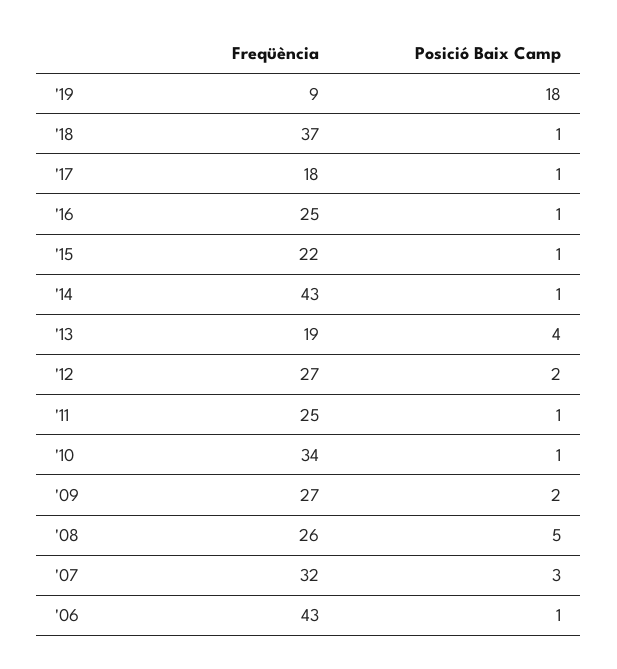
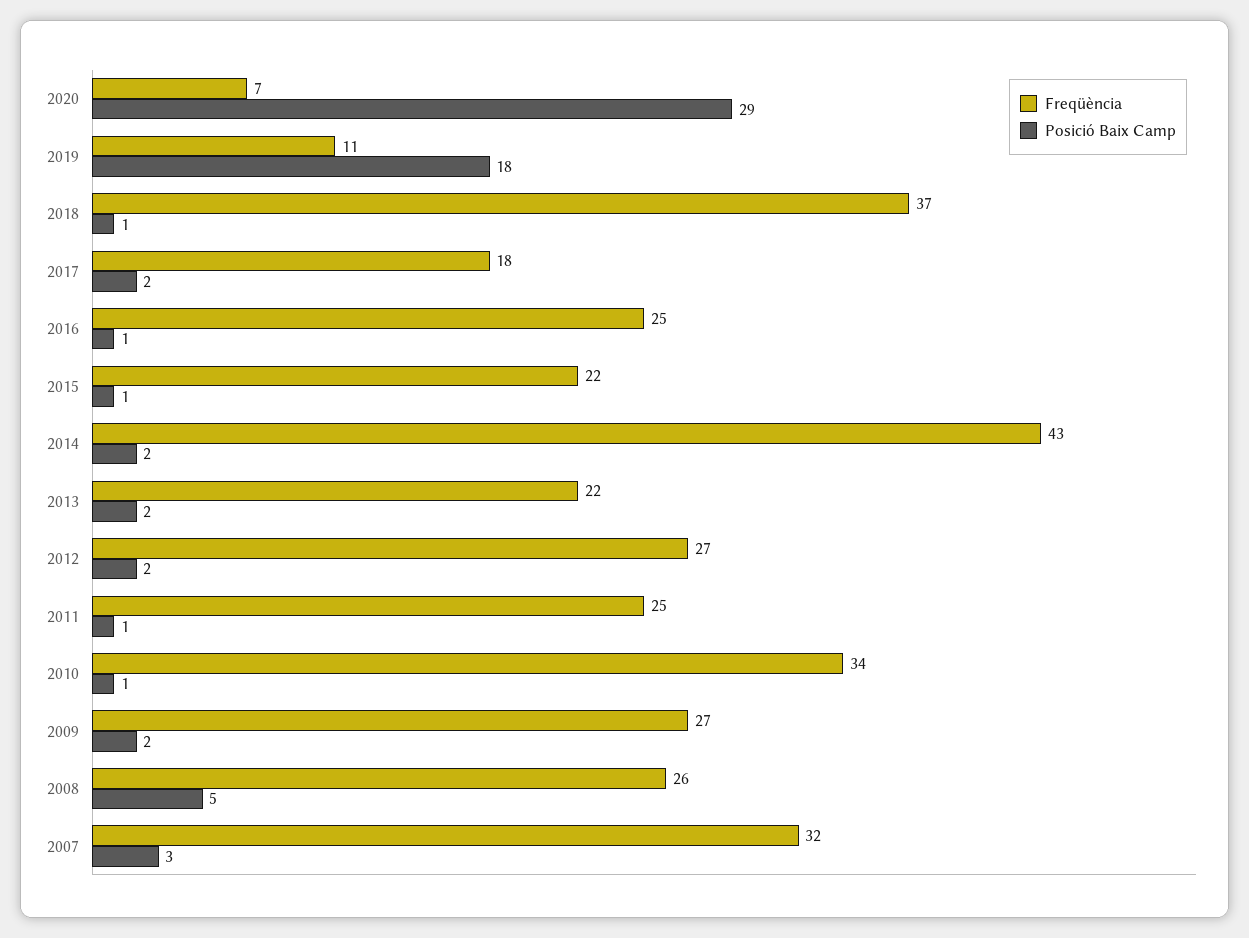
Freqüència, '19: 9 -> 11
Posició Baix Camp, '17: 1 -> 2
Posició Baix Camp, '14: 1 -> 2
Freqüència, '13: 19 -> 22
Posició Baix Camp, '13: 4 -> 2
Freqüència, '06: 43 -> none
Posició Baix Camp, '06: 1 -> none
Freqüència, 2020: none -> 7
Posició Baix Camp, 2020: none -> 29

